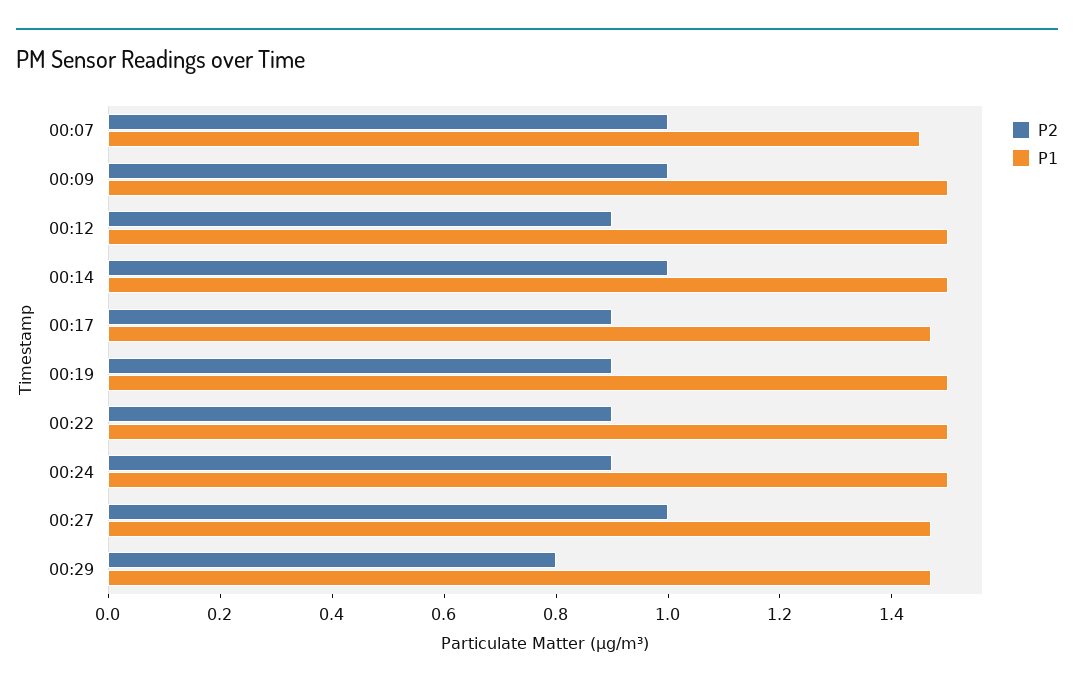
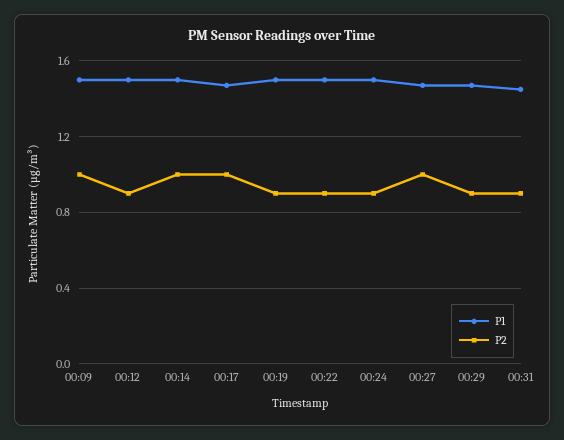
P2, 00:07: 1 -> none
P1, 00:07: 1.45 -> none
P2, 00:17: 0.9 -> 1
P2, 00:29: 0.8 -> 0.9
P1, 00:31: none -> 1.45
P2, 00:31: none -> 0.9

